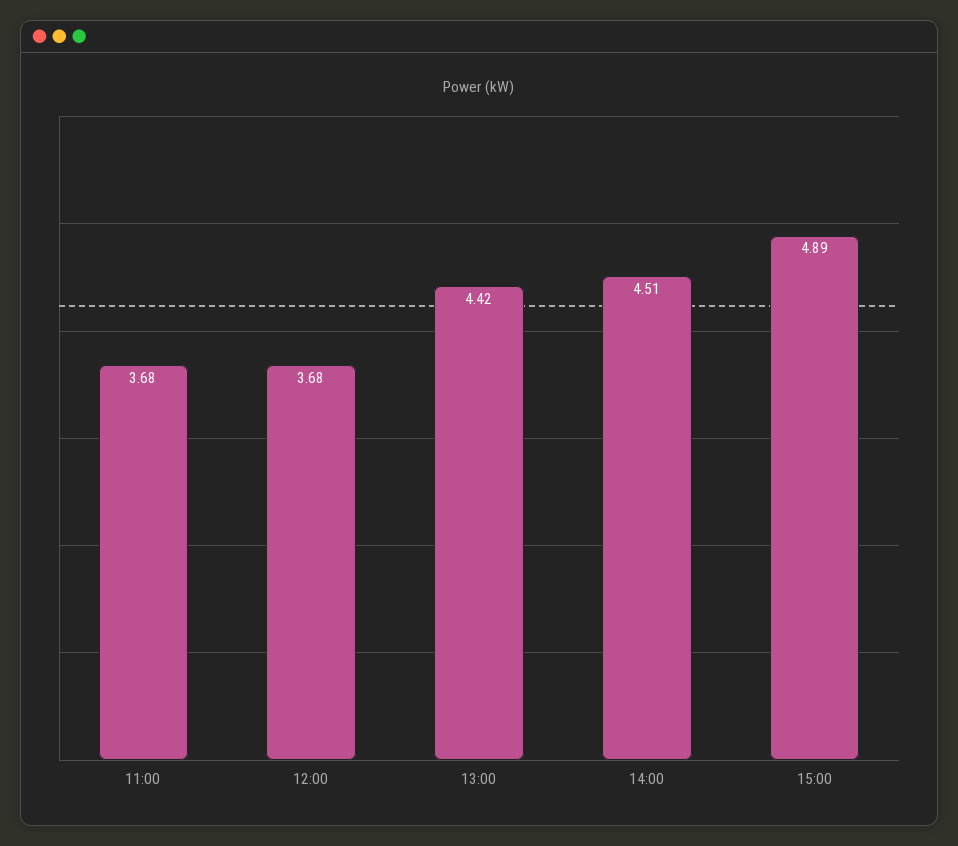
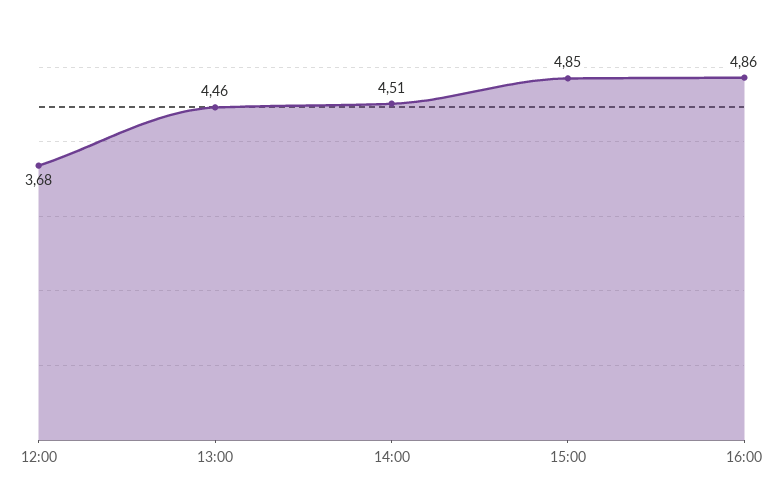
11:00: 3.68 -> none
13:00: 4.42 -> 4.46
15:00: 4.89 -> 4.85
16:00: none -> 4.86

